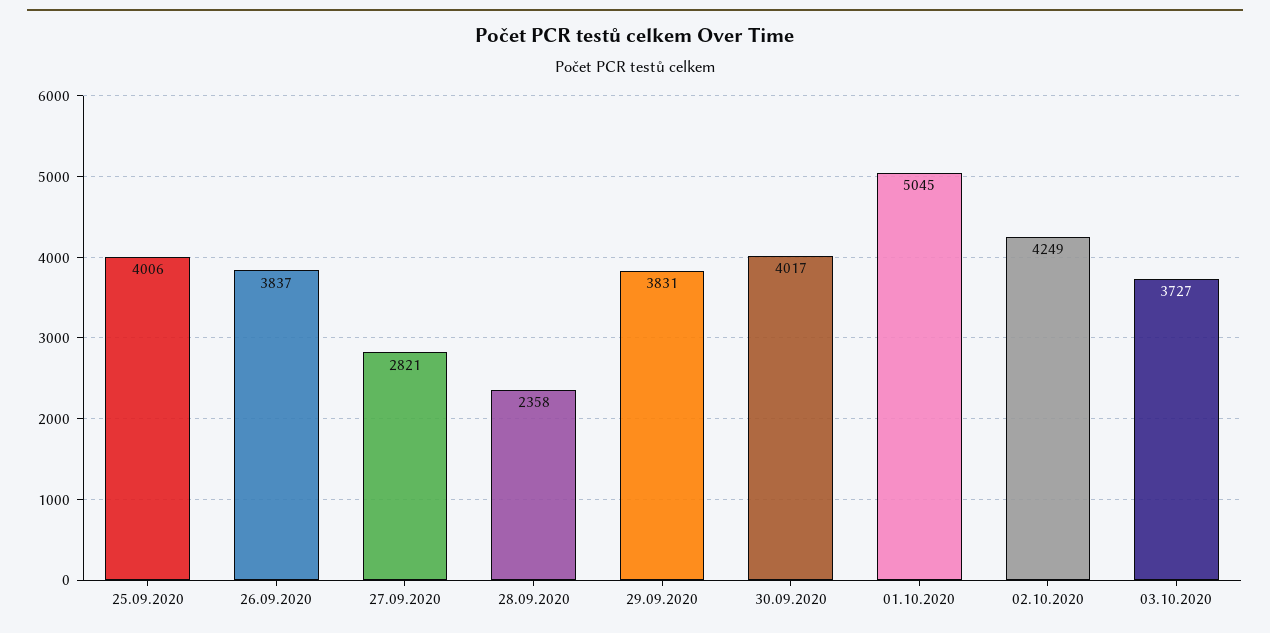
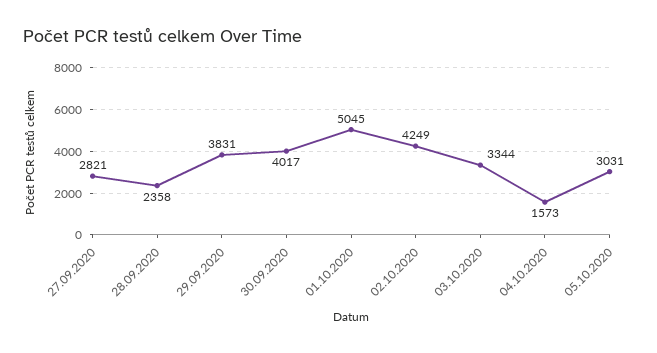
25.09.2020: 4006 -> none
26.09.2020: 3837 -> none
03.10.2020: 3727 -> 3344
04.10.2020: none -> 1573
05.10.2020: none -> 3031

